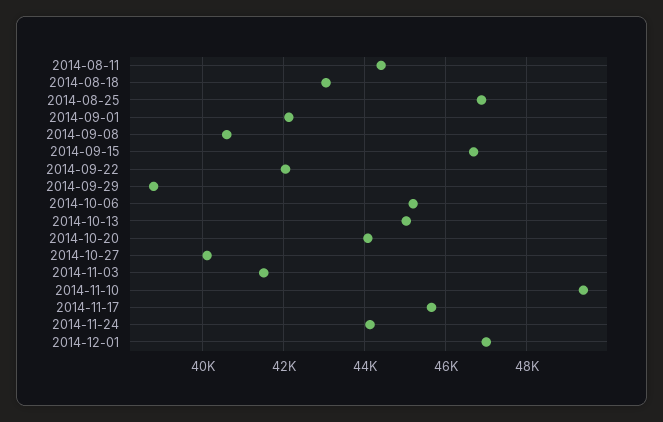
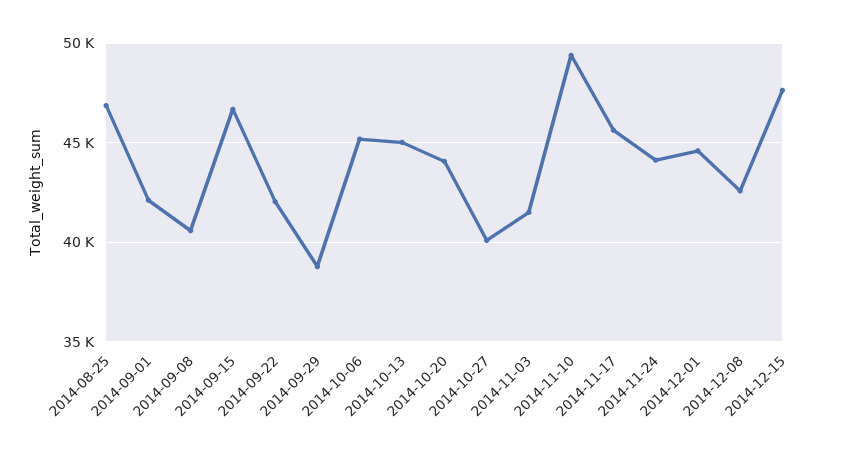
2014-08-11: 44400 -> none
2014-08-18: 43000 -> none
2014-12-01: 47000 -> 44500
2014-12-08: none -> 42500
2014-12-15: none -> 47500

